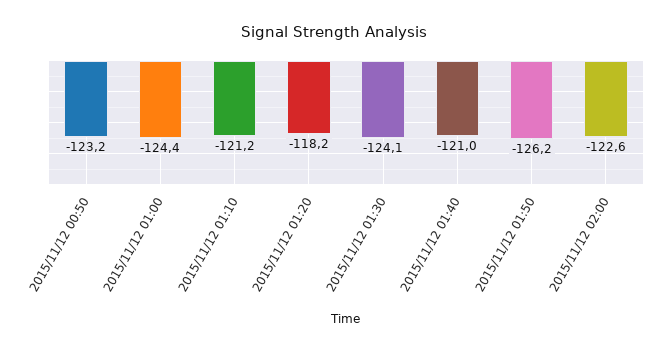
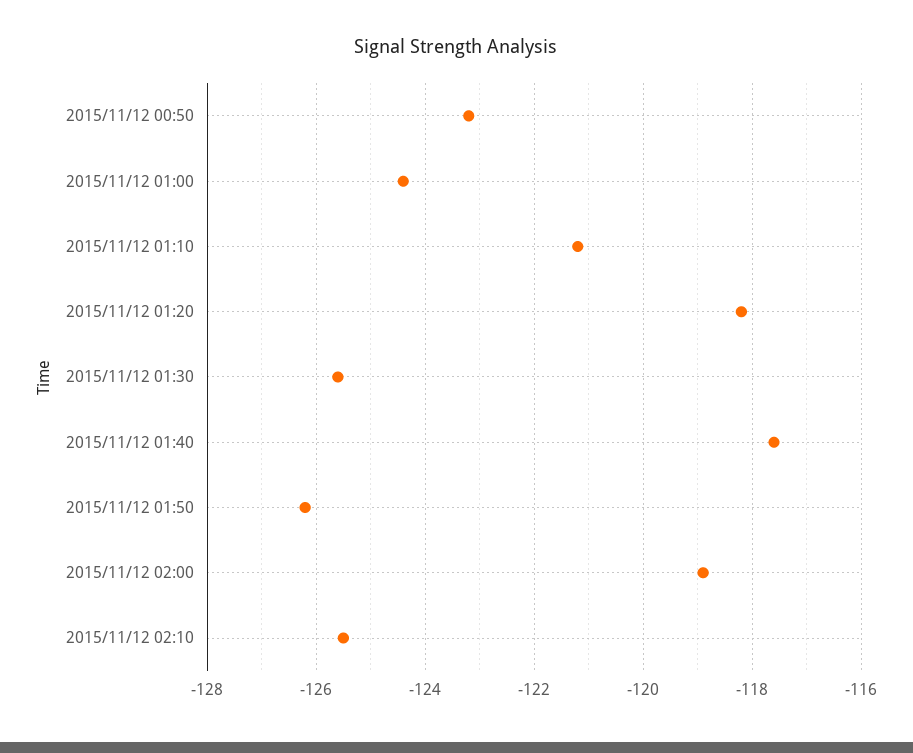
2015/11/12 01:30: -124.1 -> -125.5
2015/11/12 01:40: -121 -> -117.5
2015/11/12 02:00: -122.6 -> -119
2015/11/12 02:10: none -> -125.5

